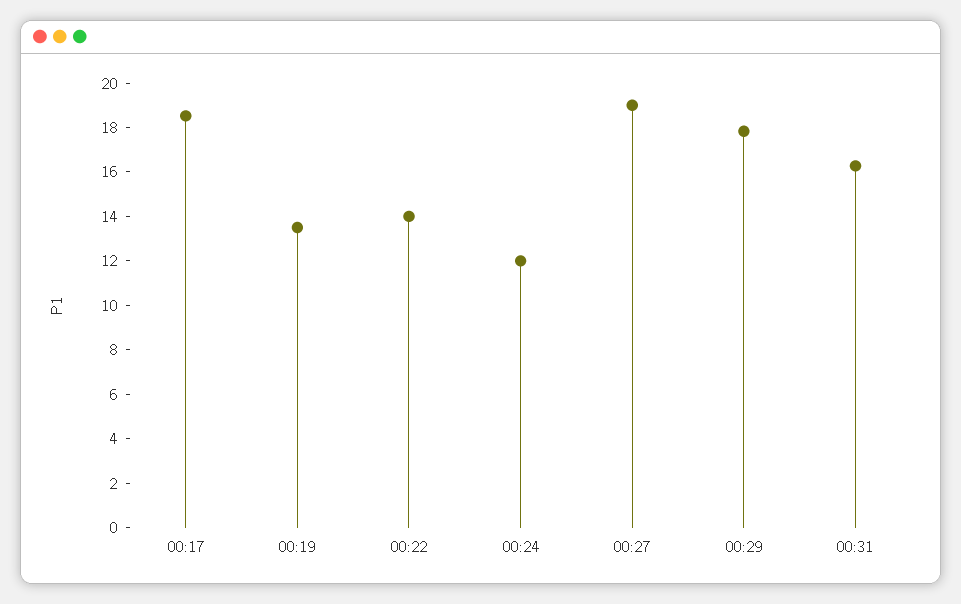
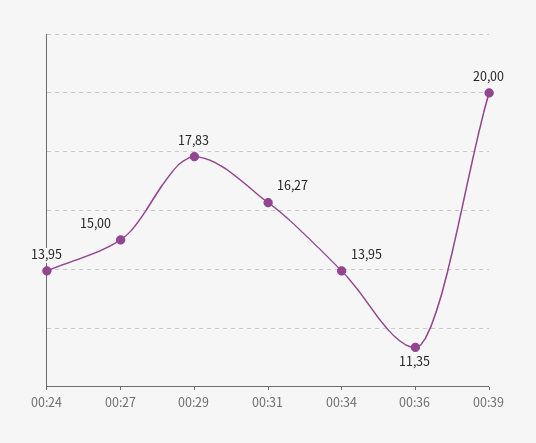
00:17: 18.5 -> none
00:19: 13.5 -> none
00:22: 14 -> none
00:24: 12 -> 13.95
00:27: 19 -> 15
00:34: none -> 13.95
00:36: none -> 11.35
00:39: none -> 20

